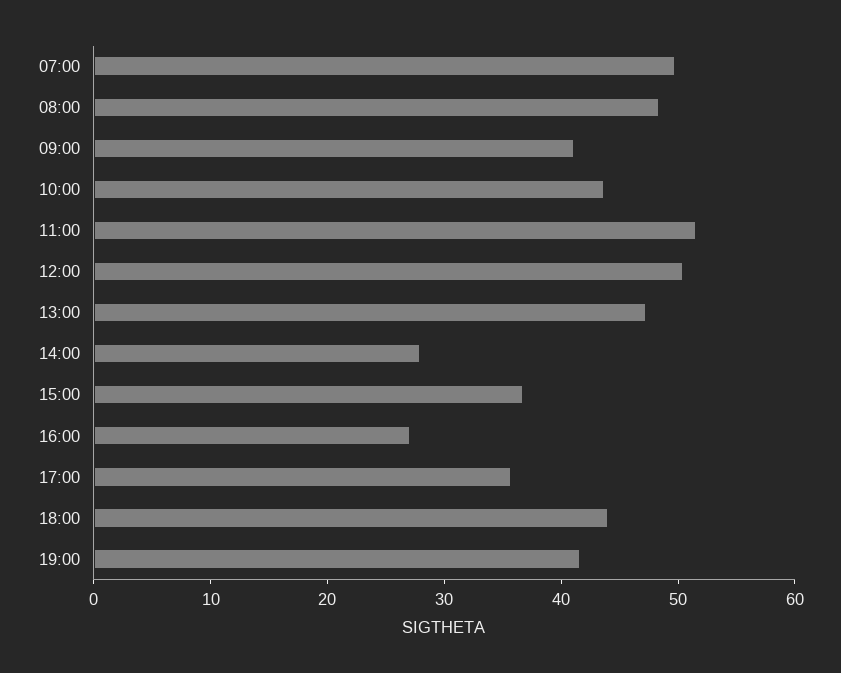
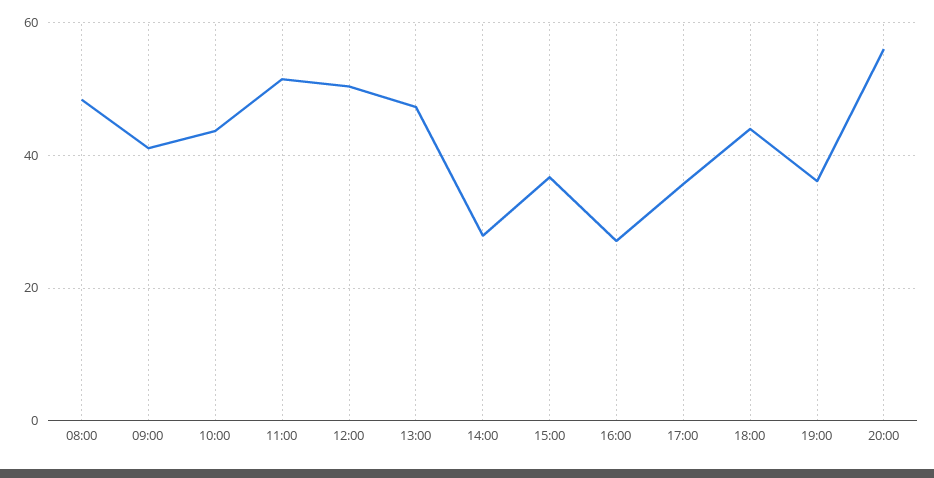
07:00: 50 -> none
19:00: 42 -> 36
20:00: none -> 56

